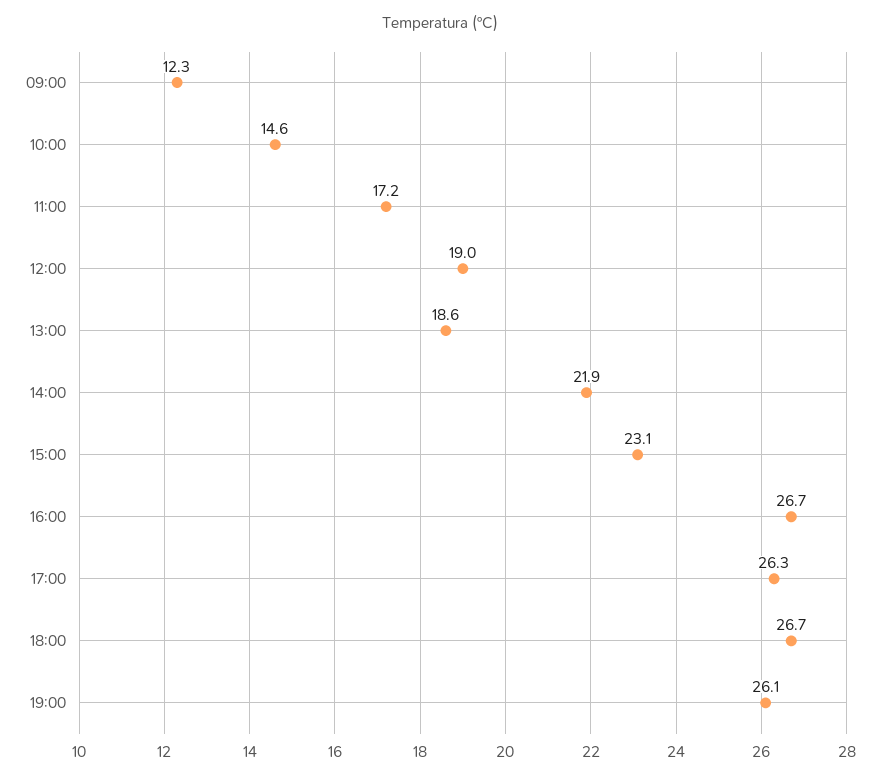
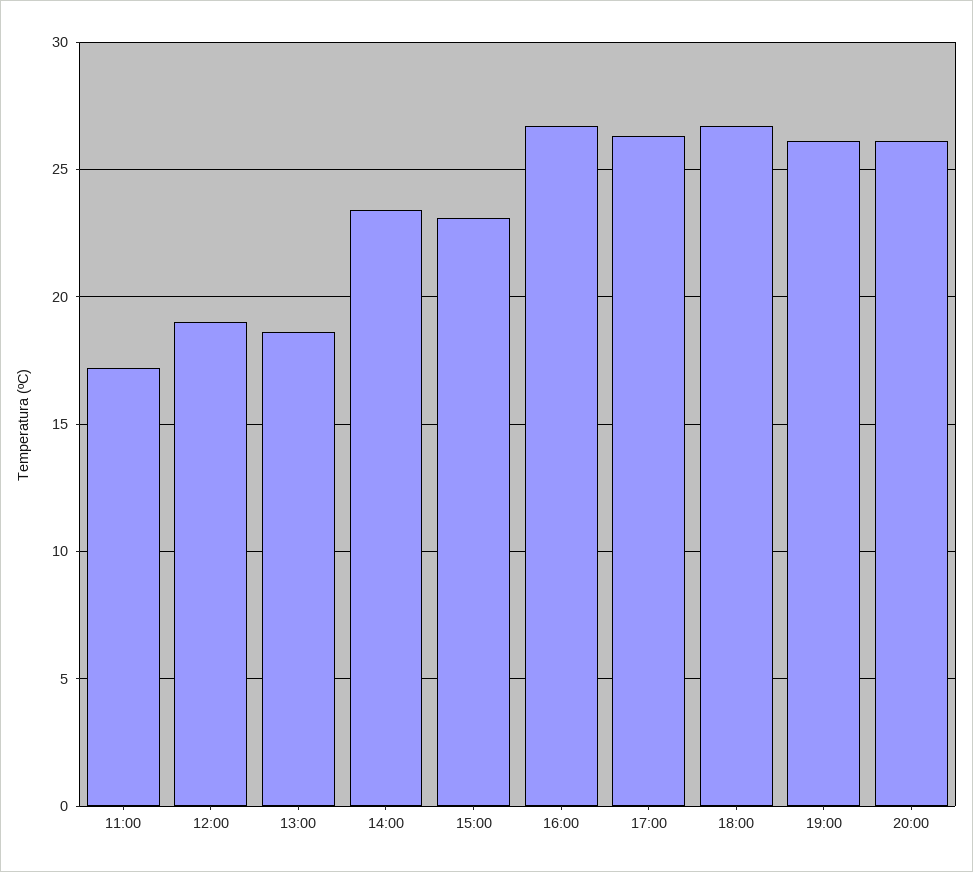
09:00: 12.3 -> none
10:00: 14.6 -> none
14:00: 21.9 -> 23.5
20:00: none -> 26

